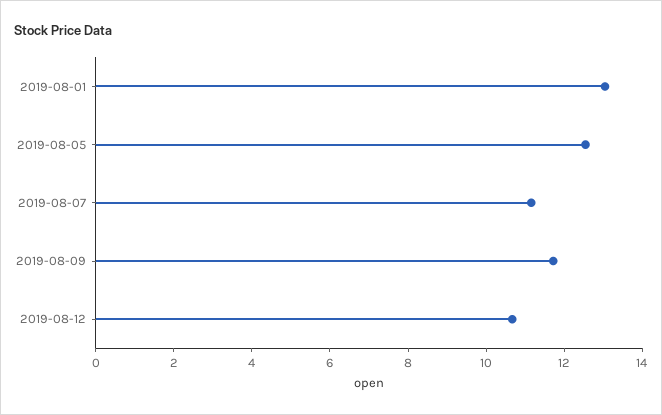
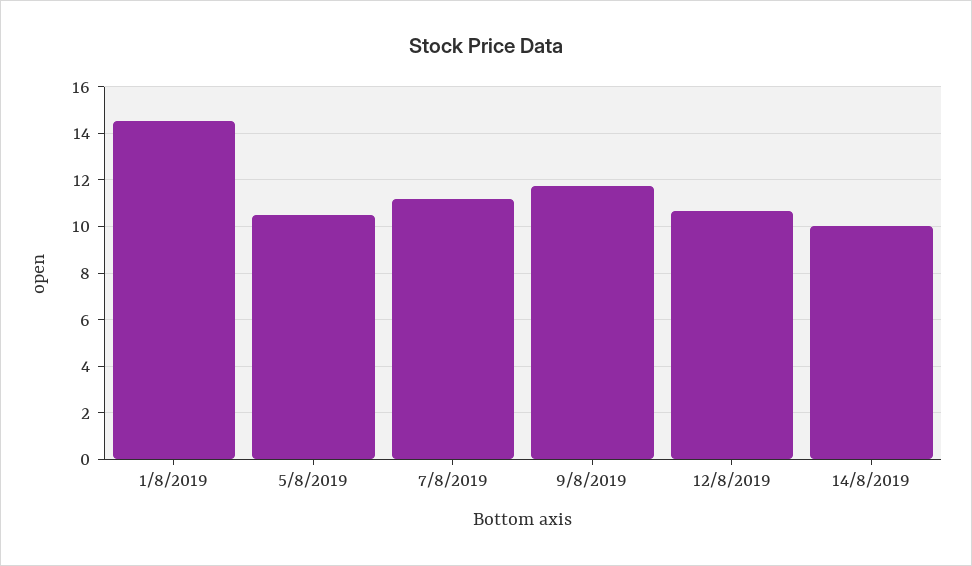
2019-08-01: 13 -> 14.5
2019-08-05: 12.5 -> 10.5
14/8/2019: none -> 10

